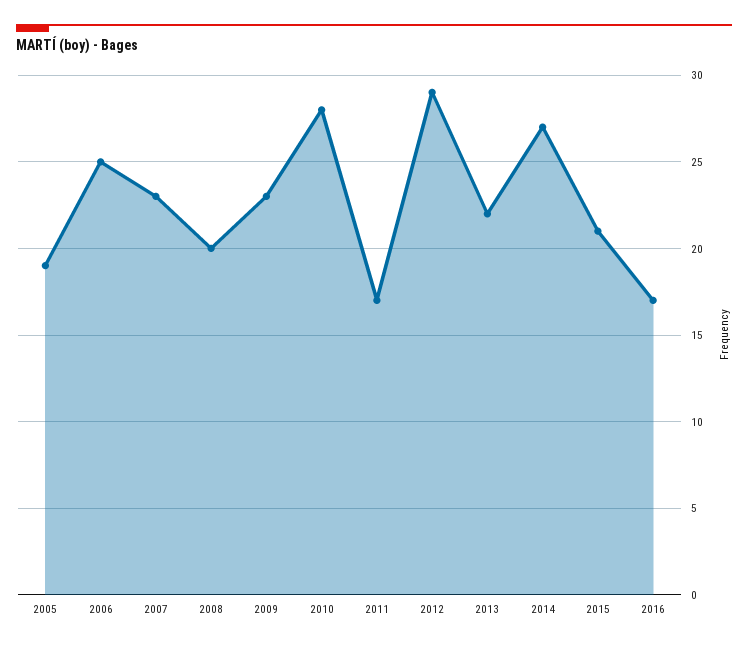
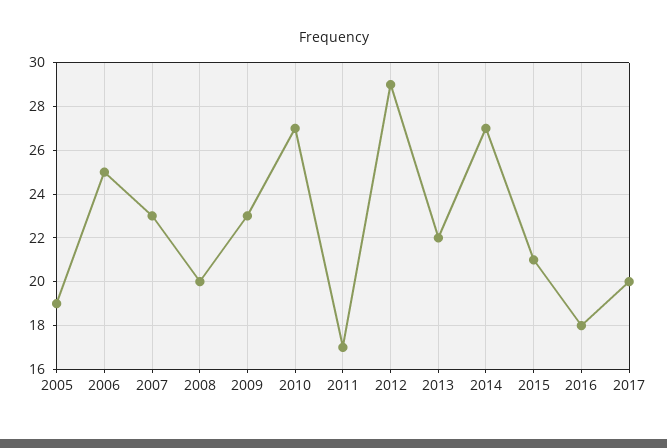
2010: 28 -> 27
2016: 17 -> 18
2017: none -> 20

